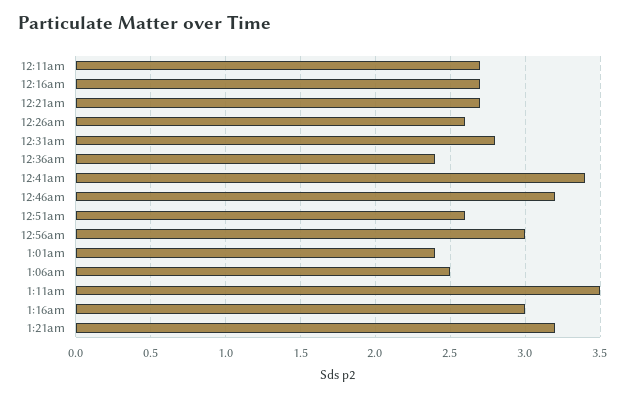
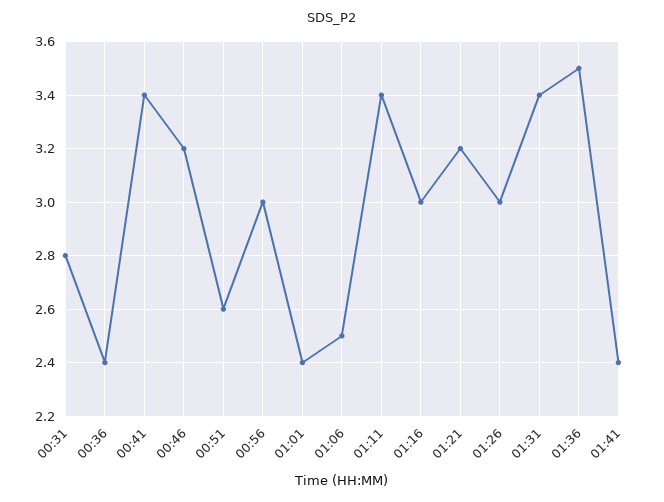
12:11am: 2.7 -> none
12:16am: 2.7 -> none
12:21am: 2.7 -> none
12:26am: 2.6 -> none
1:11am: 3.5 -> 3.4
01:26: none -> 3
01:31: none -> 3.4
01:36: none -> 3.5
01:41: none -> 2.4

